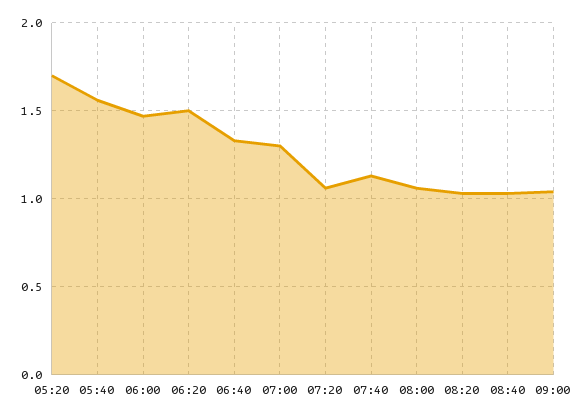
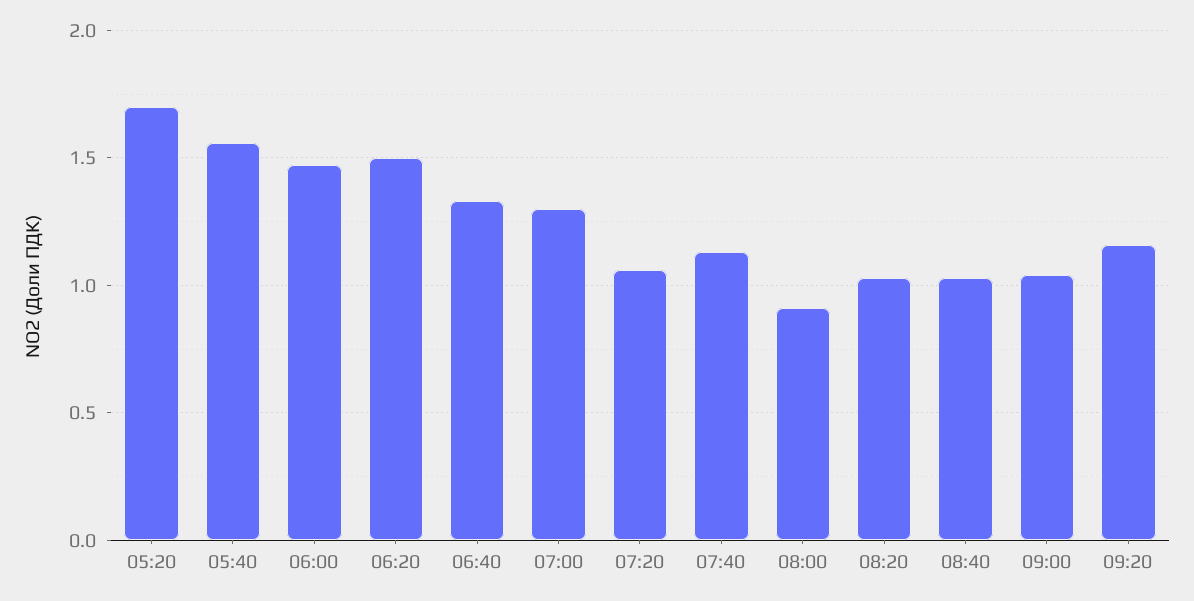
08:00: 1.05 -> 0.9
09:20: none -> 1.15

